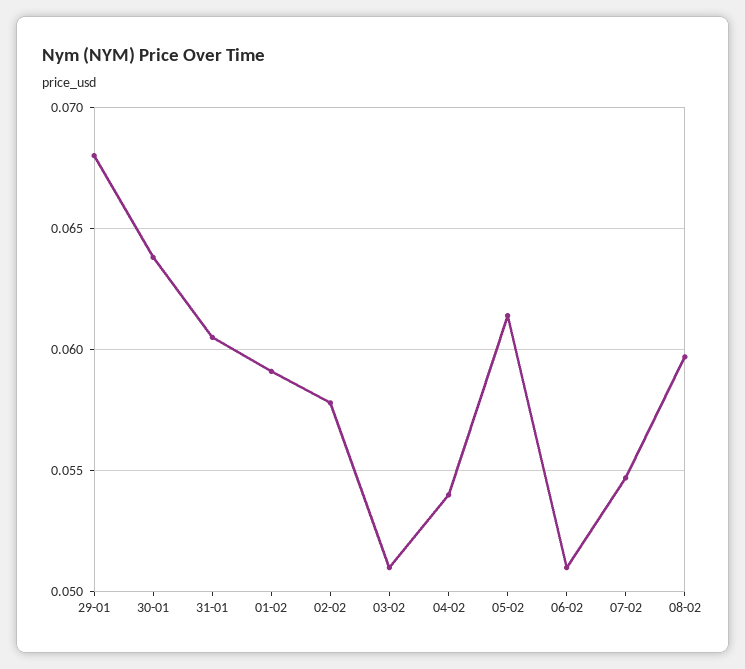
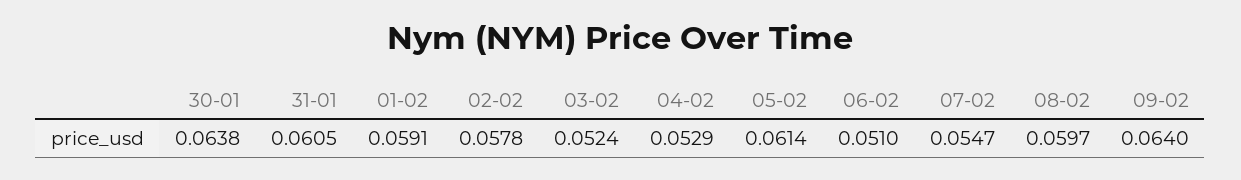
29-01: 0.068 -> none
03-02: 0.051 -> 0.0524
04-02: 0.054 -> 0.0529
09-02: none -> 0.064

